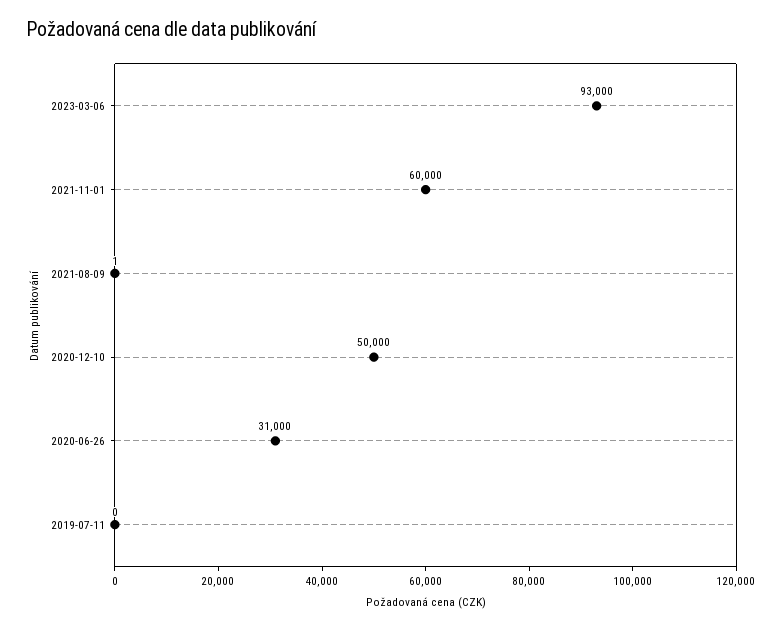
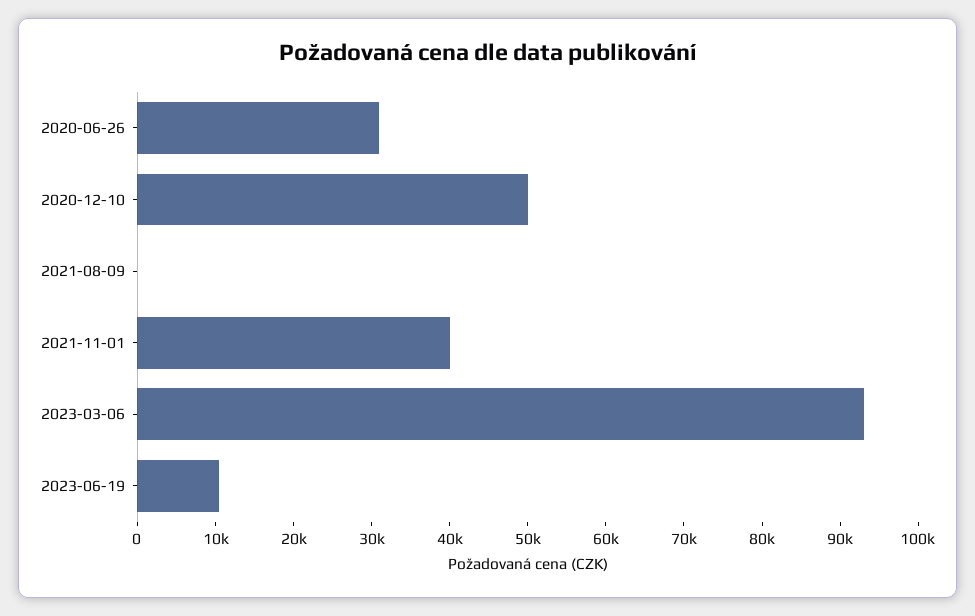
2021-11-01: 60000 -> 40000
2019-07-11: 0 -> none
2023-06-19: none -> 10000

